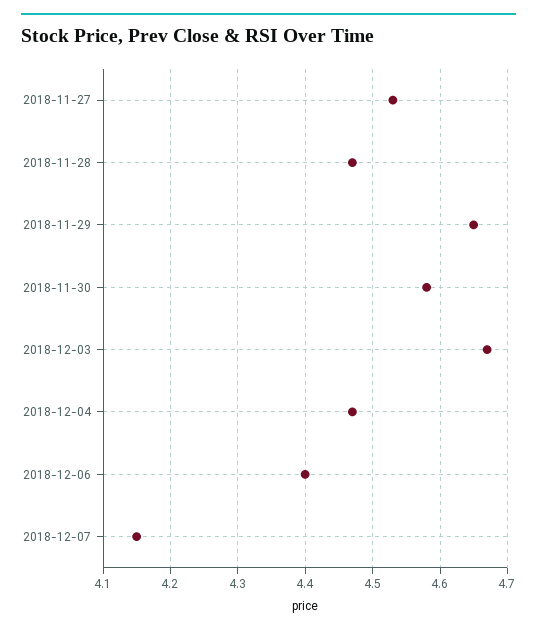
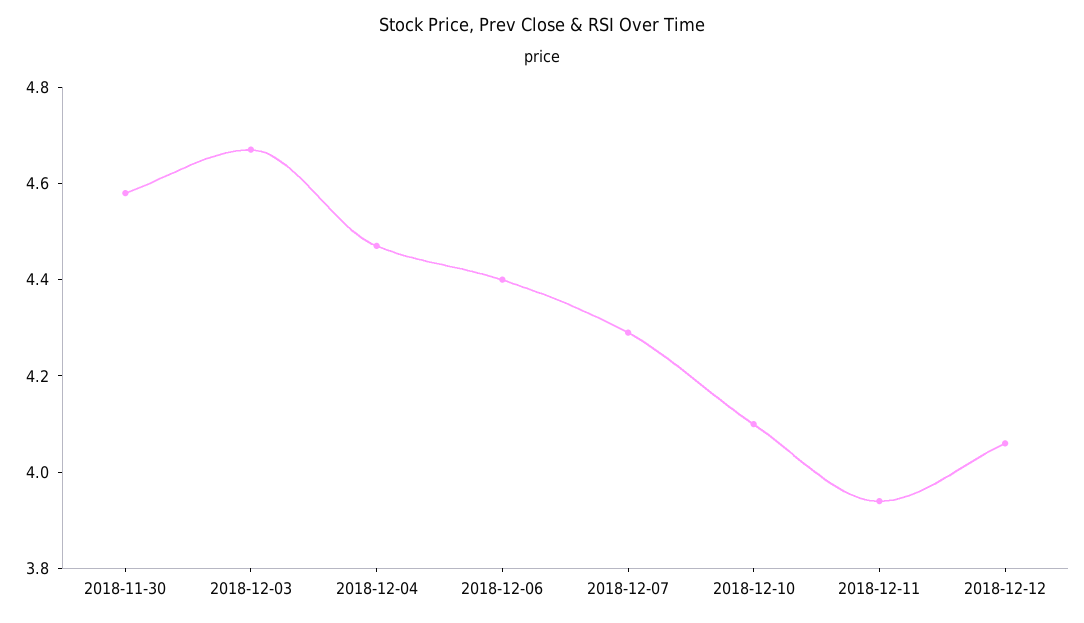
2018-11-27: 4.53 -> none
2018-11-28: 4.47 -> none
2018-11-29: 4.65 -> none
2018-12-07: 4.15 -> 4.3
2018-12-10: none -> 4.1
2018-12-11: none -> 3.95
2018-12-12: none -> 4.05

